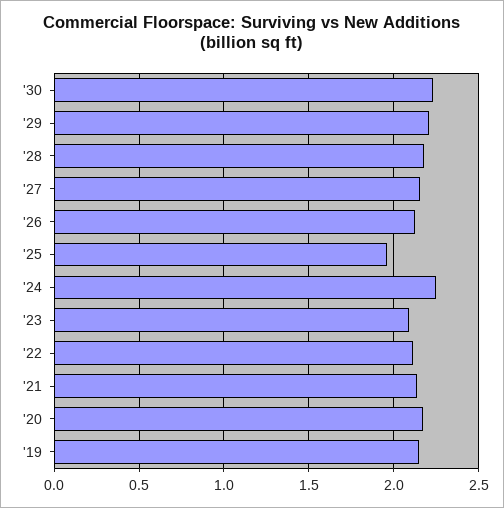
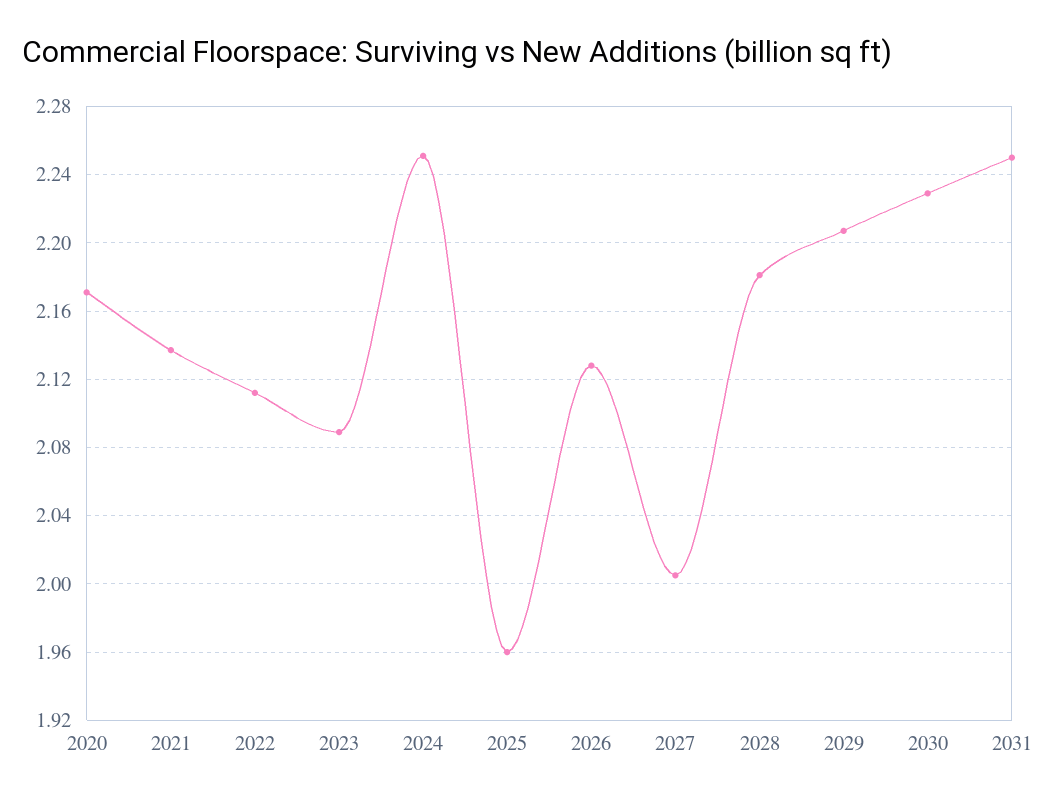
'27: 2.15 -> 2.005
'19: 2.15 -> none
2031: none -> 2.25

